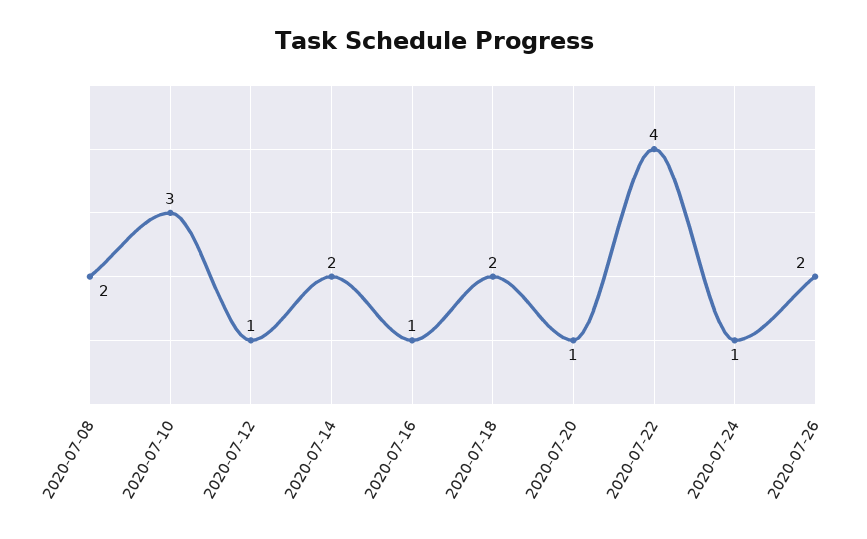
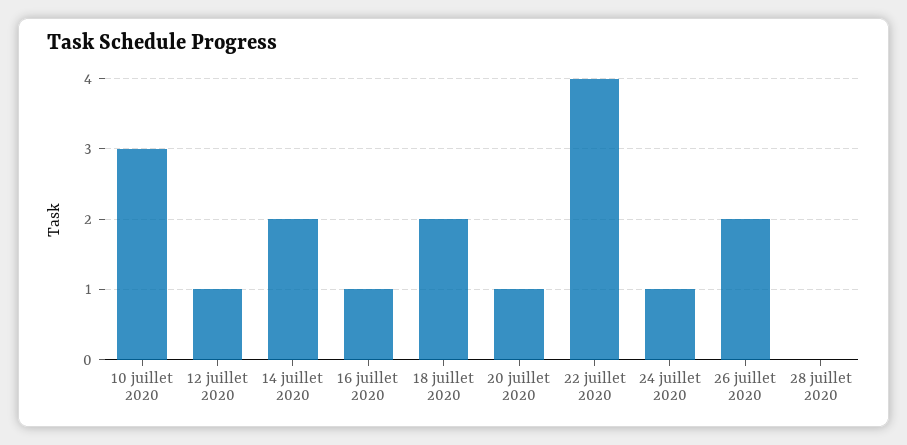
2020-07-08: 2 -> none
28 juillet 2020: none -> 0

